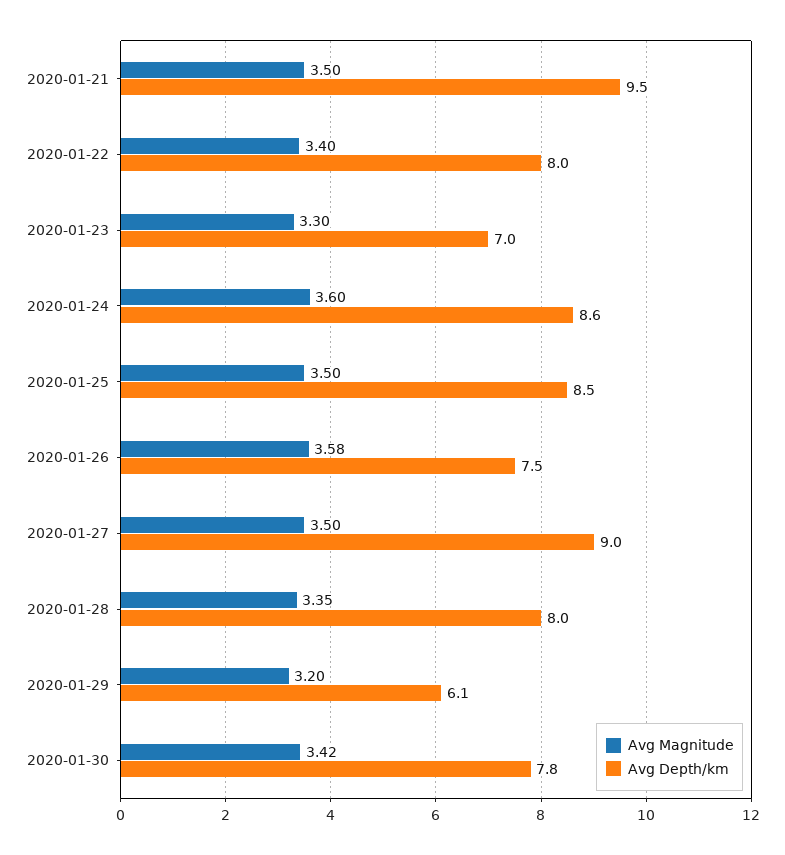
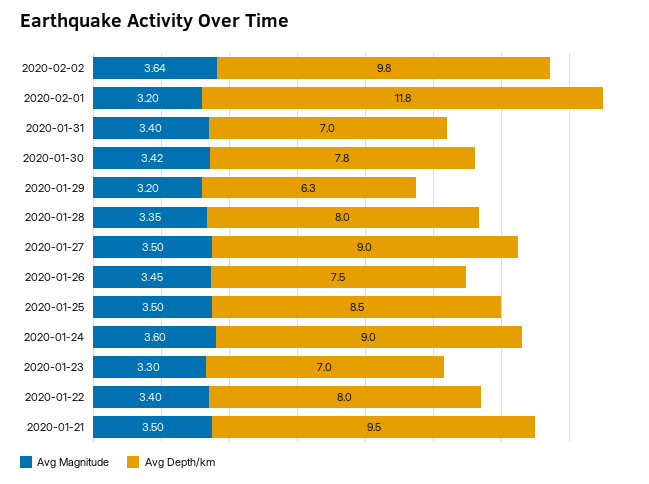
Avg Depth/km, 2020-01-24: 8.6 -> 9
Avg Magnitude, 2020-01-26: 3.58 -> 3.45
Avg Depth/km, 2020-01-29: 6.1 -> 6.3
Avg Magnitude, 2020-02-02: none -> 3.64
Avg Depth/km, 2020-02-02: none -> 9.8
Avg Magnitude, 2020-02-01: none -> 3.2
Avg Depth/km, 2020-02-01: none -> 11.8
Avg Magnitude, 2020-01-31: none -> 3.4
Avg Depth/km, 2020-01-31: none -> 7

